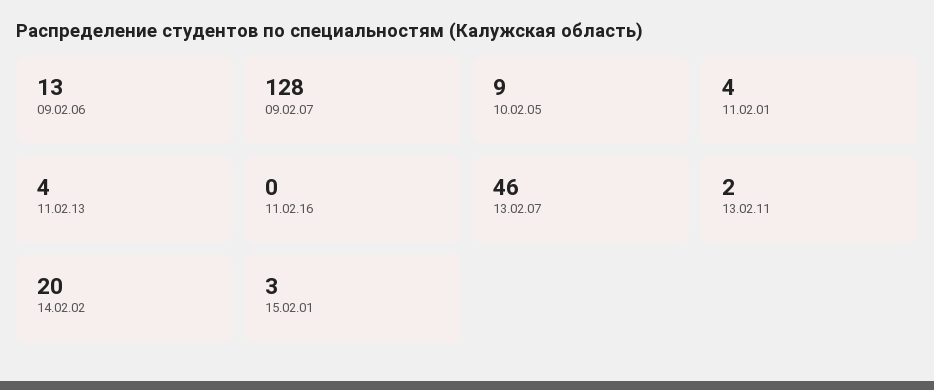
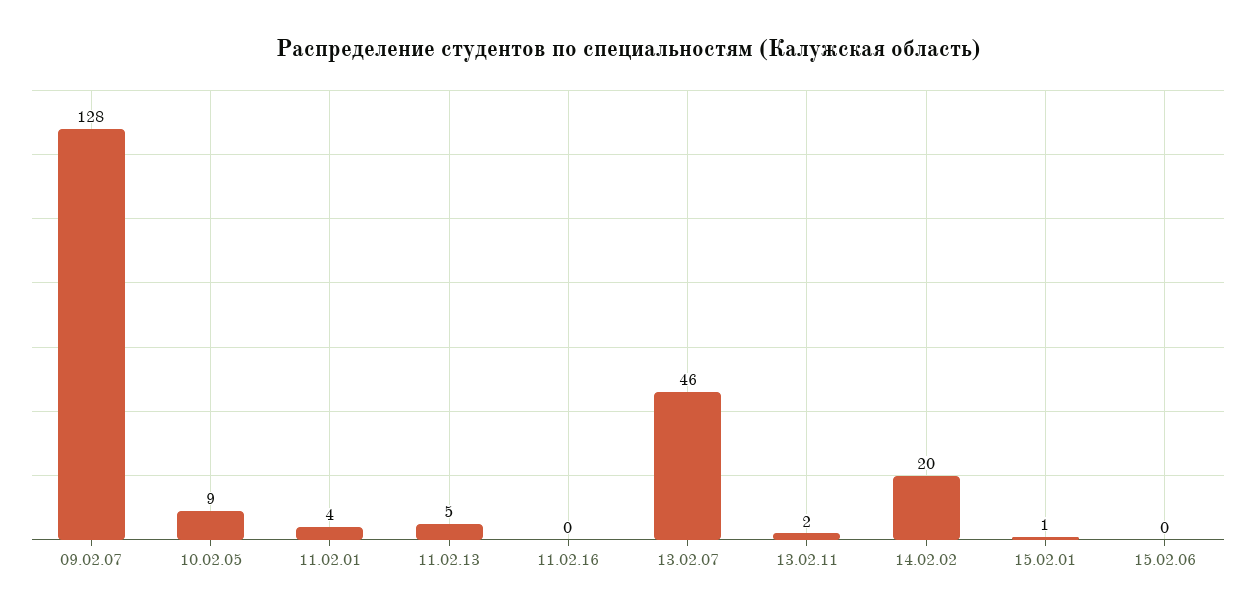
09.02.06: 13 -> none
11.02.13: 4 -> 5
15.02.01: 3 -> 1
15.02.06: none -> 0

